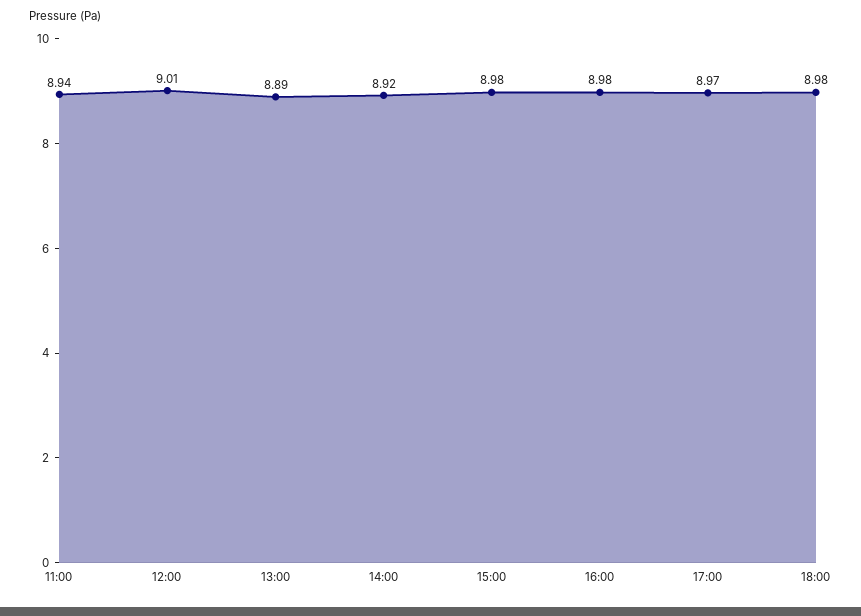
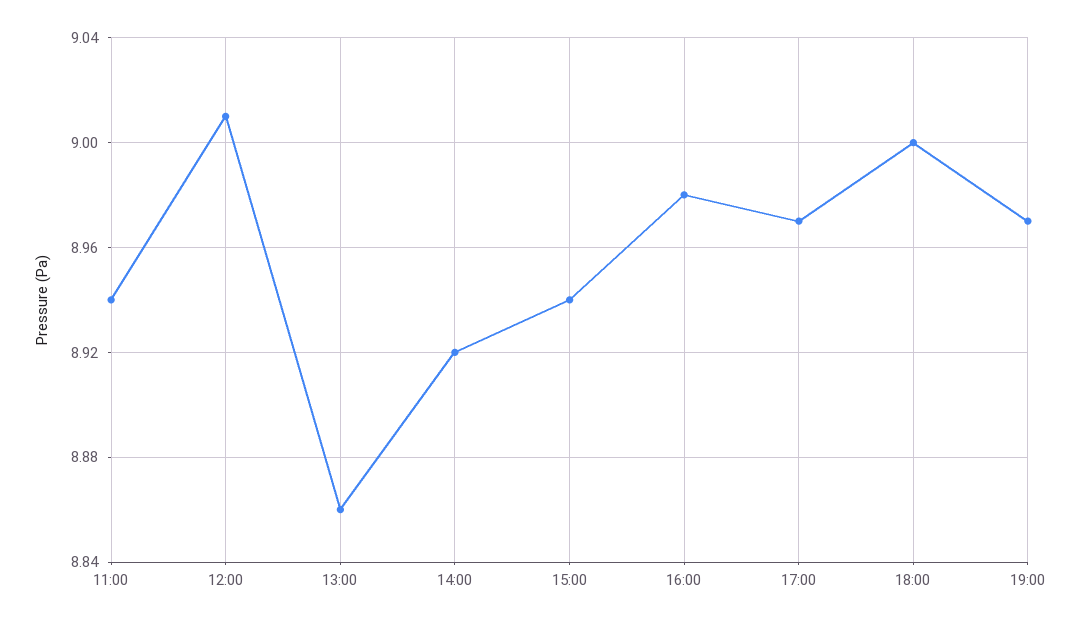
13:00: 8.89 -> 8.86
15:00: 8.98 -> 8.94
18:00: 8.98 -> 9
19:00: none -> 8.97

